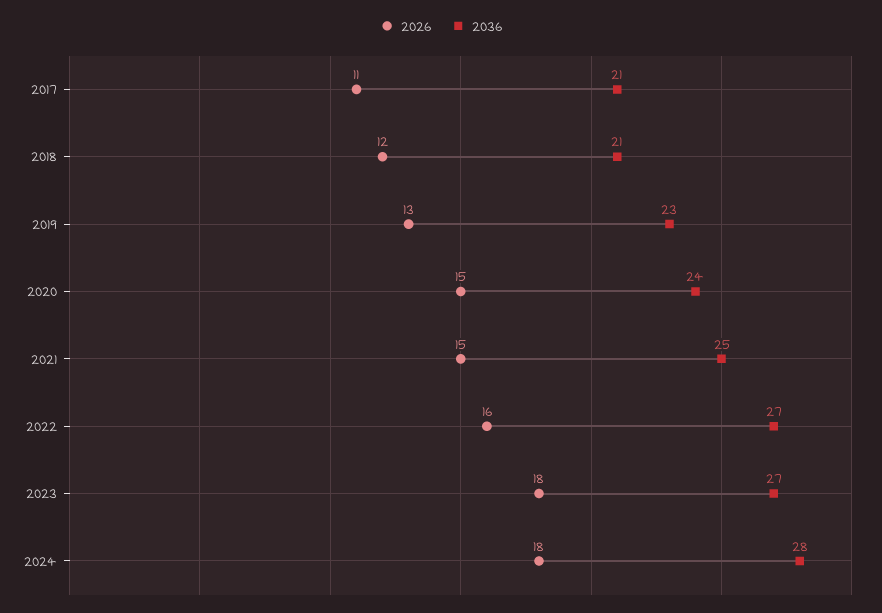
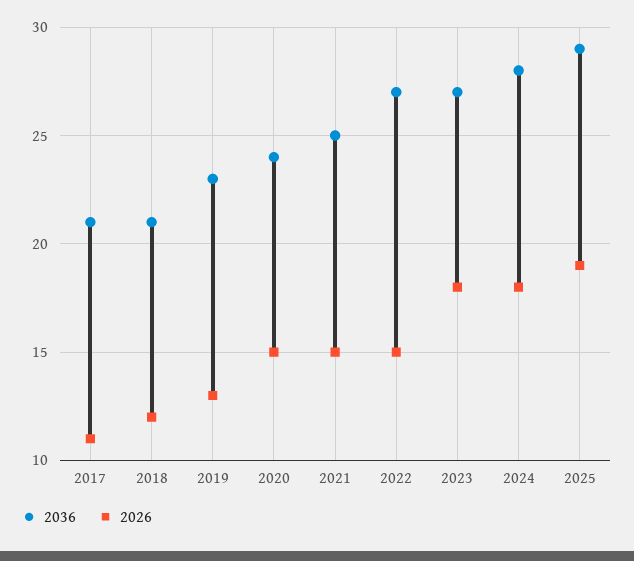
2026, 2022: 16 -> 15
2036, 2025: none -> 29
2026, 2025: none -> 19

